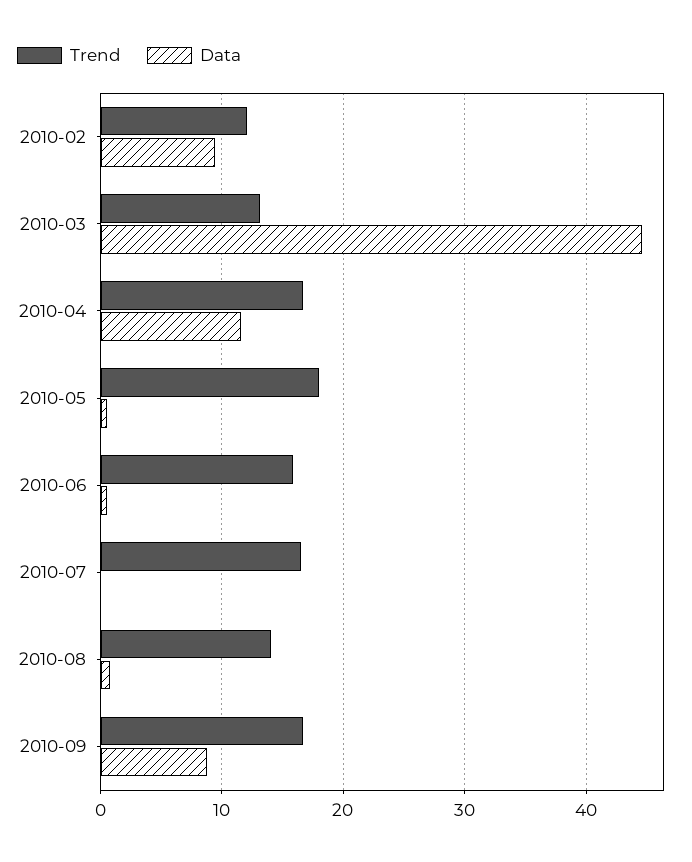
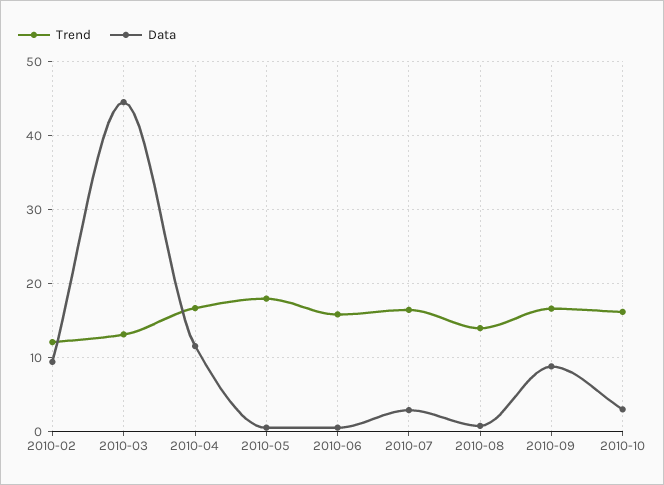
Data, 2010-07: 0 -> 3
Trend, 2010-10: none -> 16
Data, 2010-10: none -> 3

